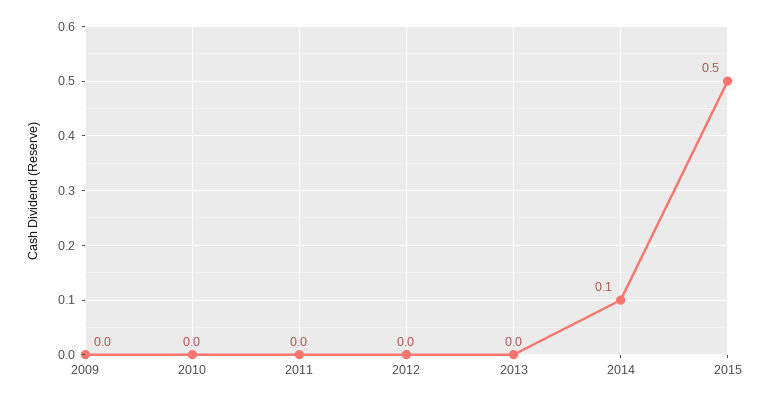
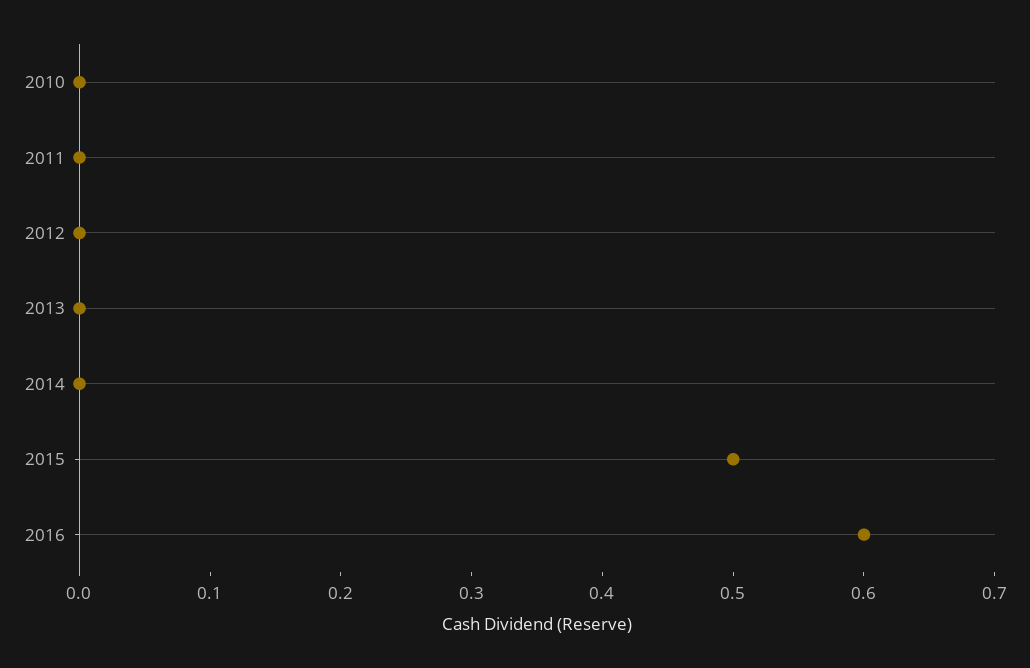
2009: 0 -> none
2014: 0.1 -> 0
2016: none -> 0.6

